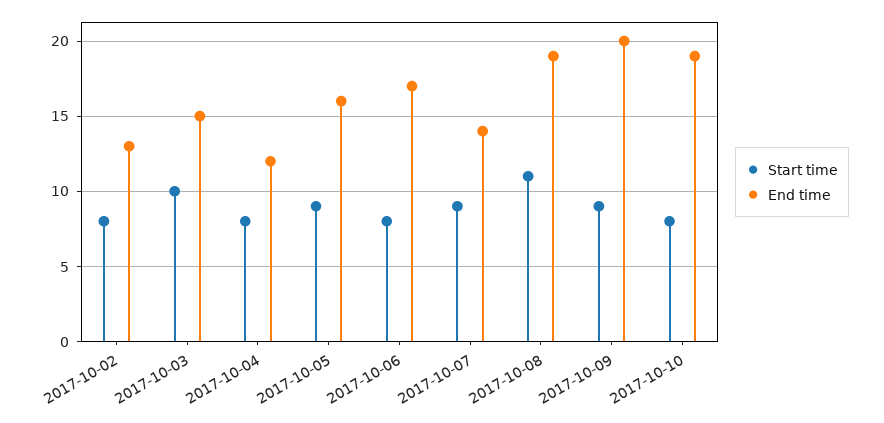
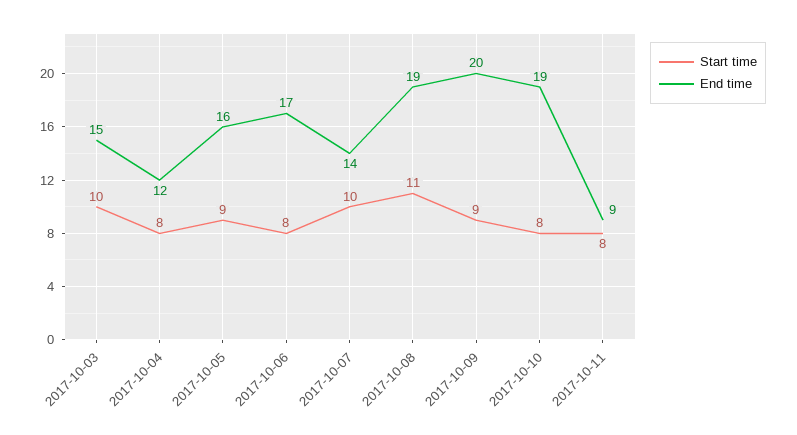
Start time, 2017-10-02: 8 -> none
End time, 2017-10-02: 13 -> none
Start time, 2017-10-07: 9 -> 10
Start time, 2017-10-11: none -> 8
End time, 2017-10-11: none -> 9

